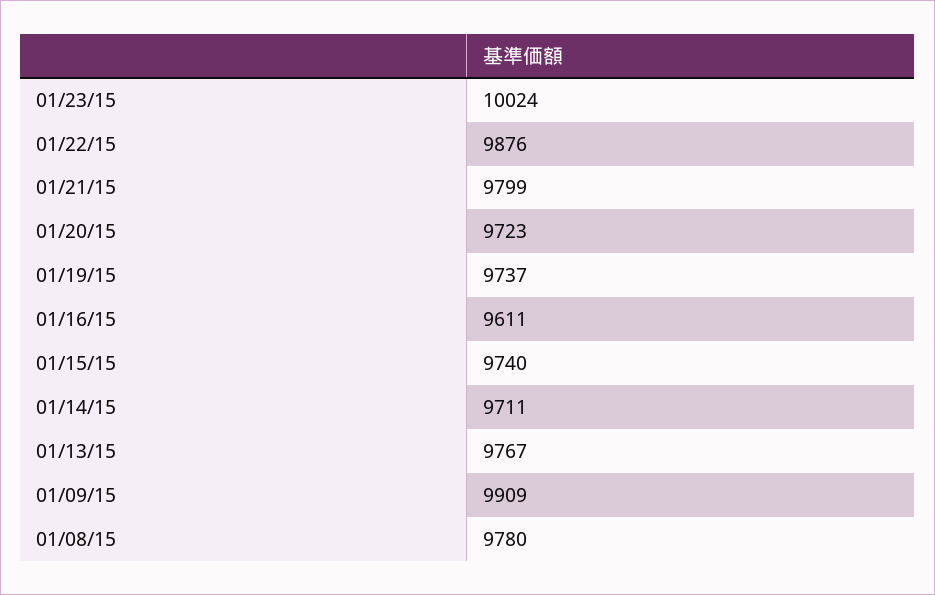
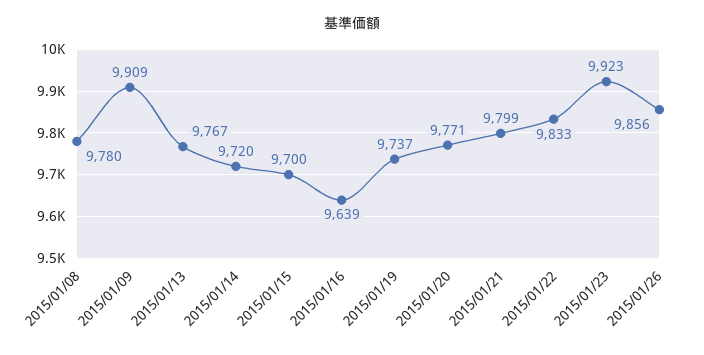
01/23/15: 10024 -> 9923
01/22/15: 9876 -> 9833
01/20/15: 9723 -> 9771
01/16/15: 9611 -> 9639
01/15/15: 9740 -> 9700
01/14/15: 9711 -> 9720
2015/01/26: none -> 9856

